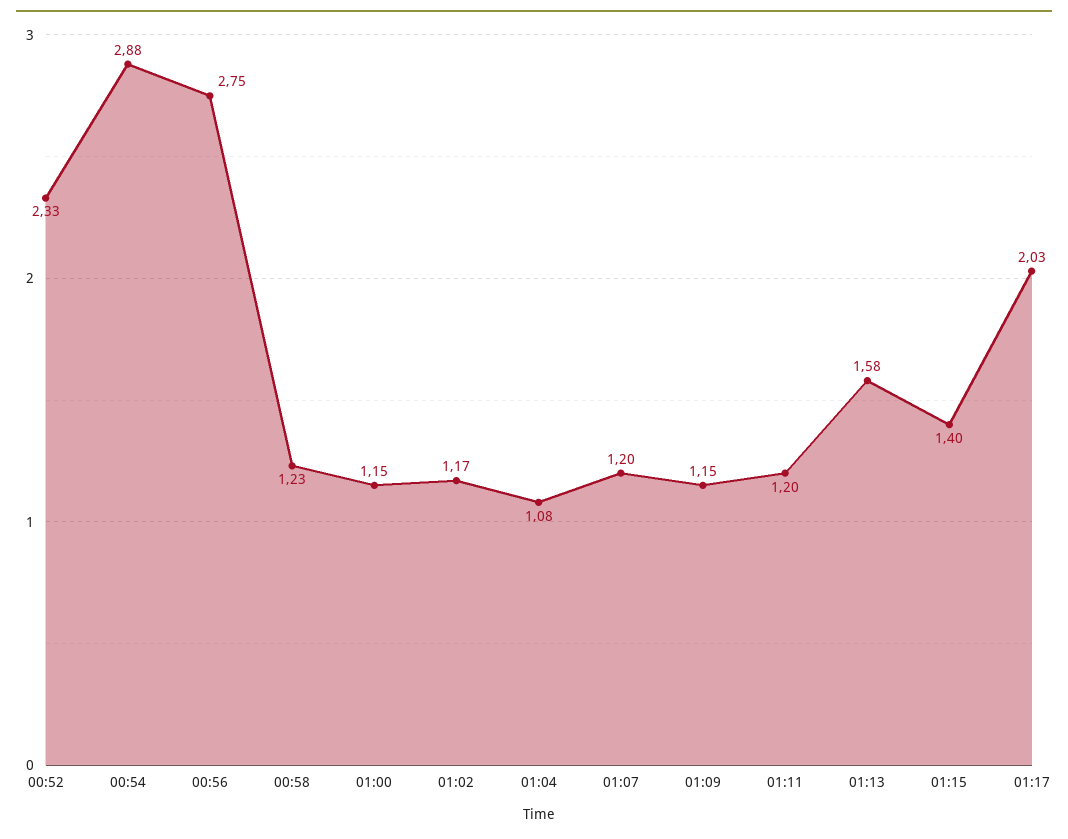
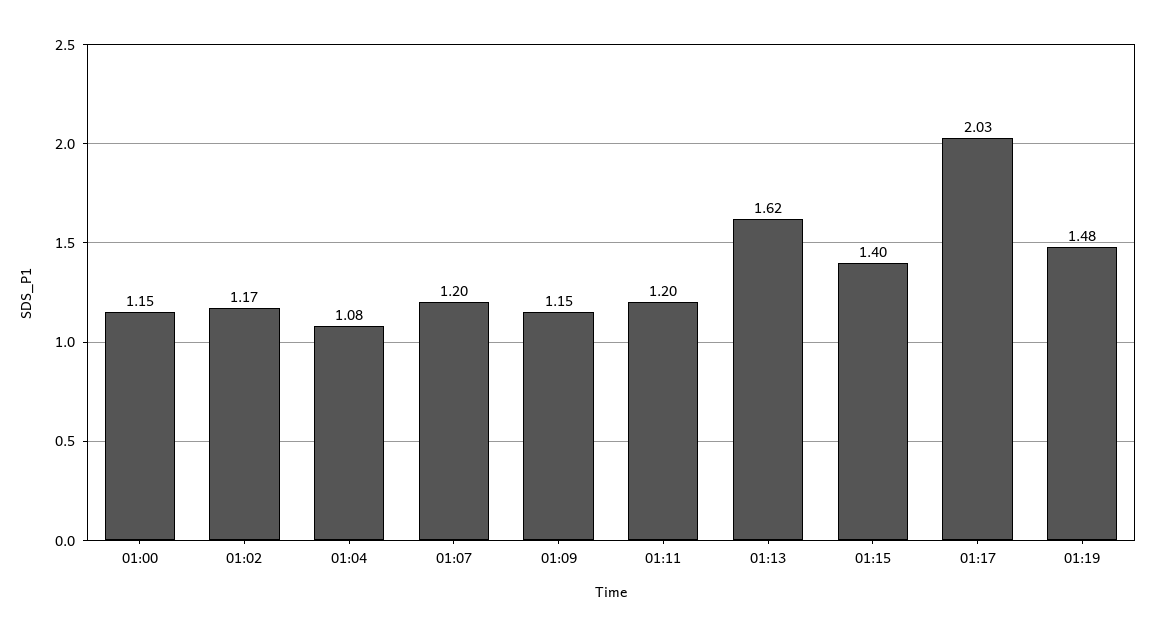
00:52: 2.33 -> none
00:54: 2.88 -> none
00:56: 2.75 -> none
00:58: 1.23 -> none
01:13: 1.58 -> 1.62
01:19: none -> 1.48

